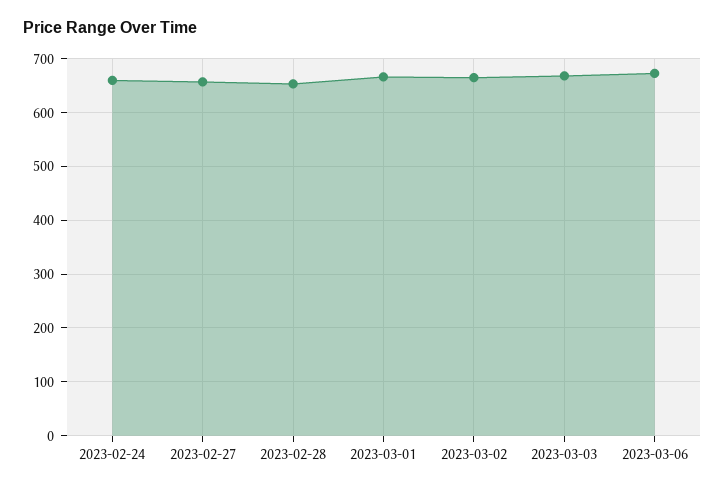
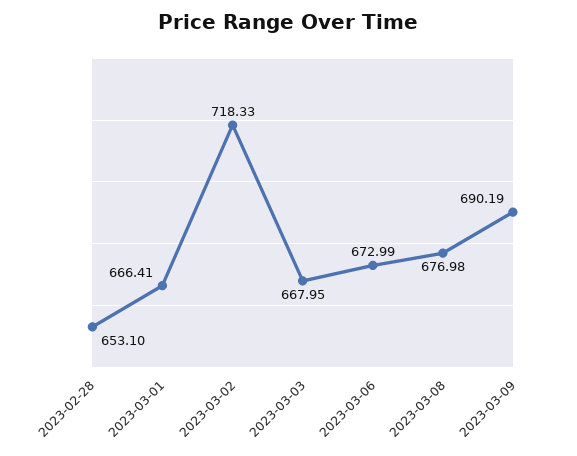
2023-02-24: 660 -> none
2023-02-27: 660 -> none
2023-03-02: 660 -> 718.33
2023-03-08: none -> 676.98
2023-03-09: none -> 690.19

